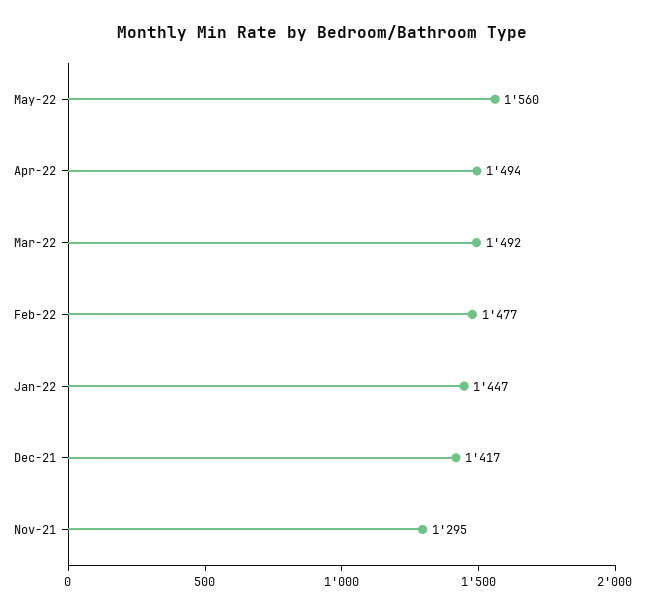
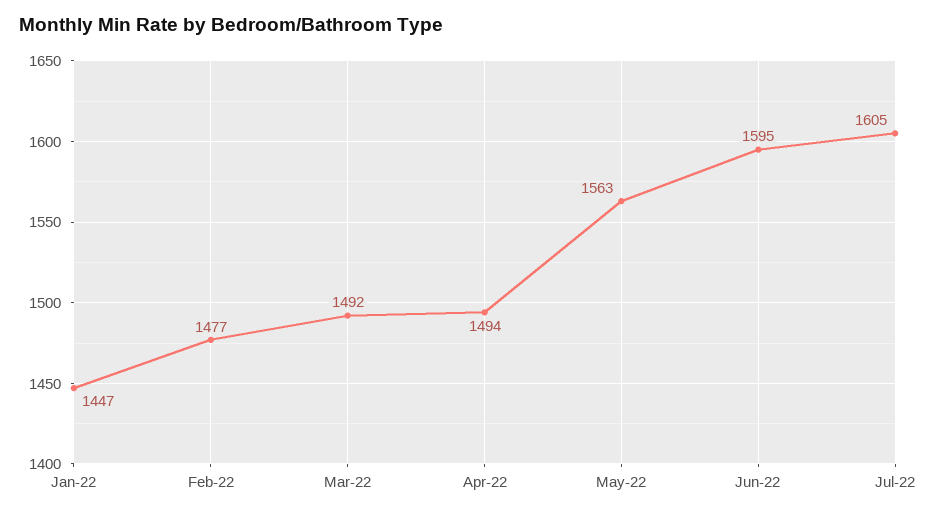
May-22: 1560 -> 1563
Dec-21: 1417 -> none
Nov-21: 1295 -> none
Jun-22: none -> 1595
Jul-22: none -> 1605

